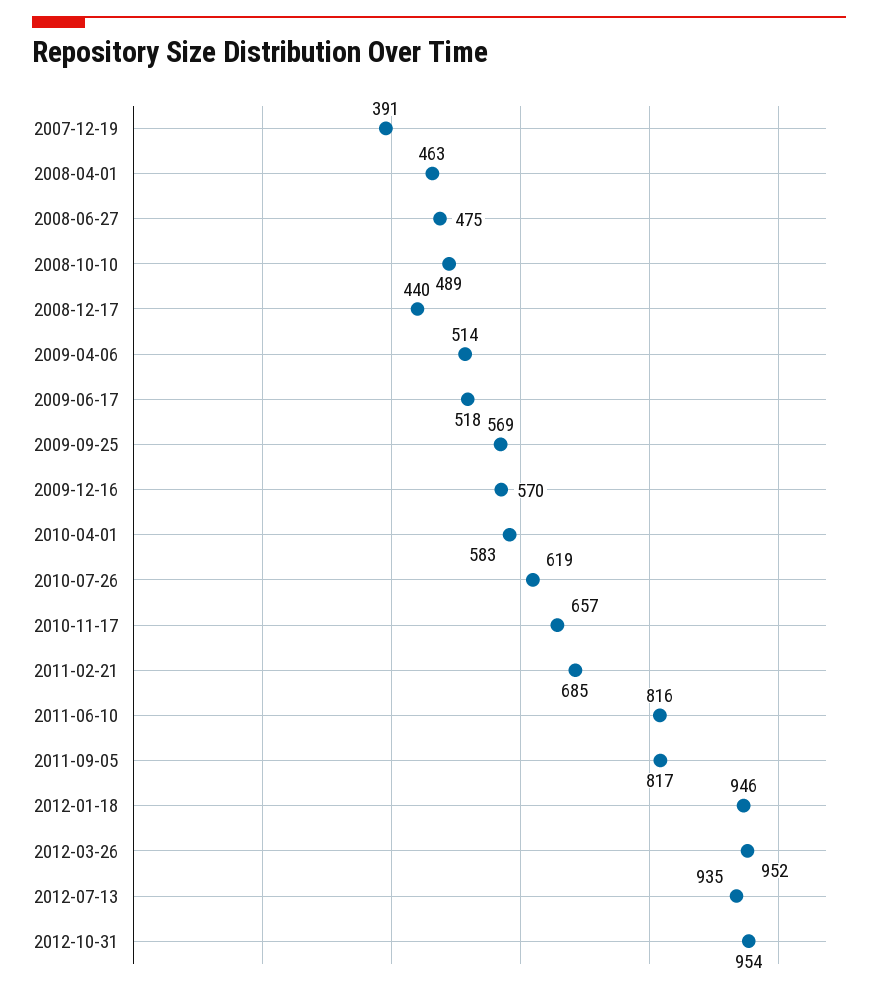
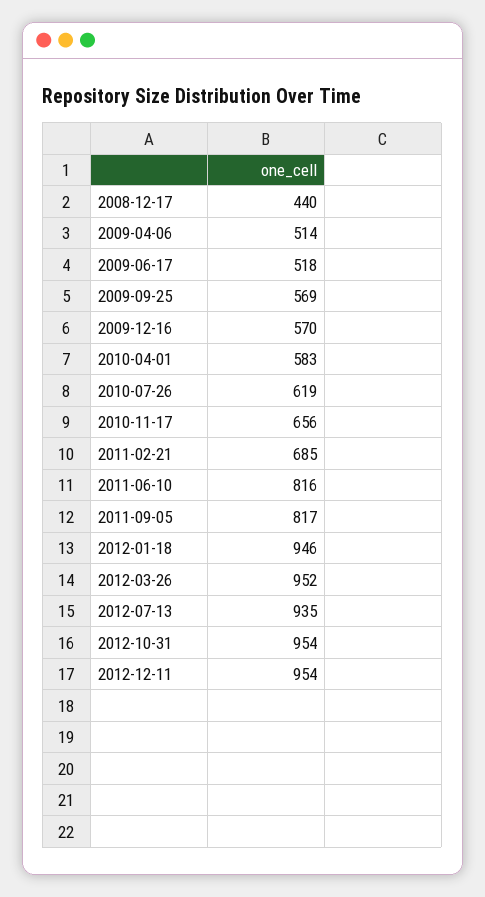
2007-12-19: 391 -> none
2008-04-01: 463 -> none
2008-06-27: 475 -> none
2008-10-10: 489 -> none
2010-11-17: 657 -> 656
2012-12-11: none -> 954

